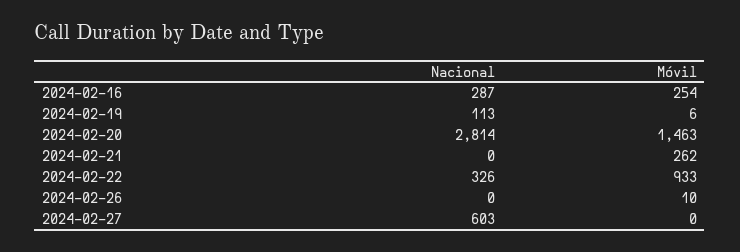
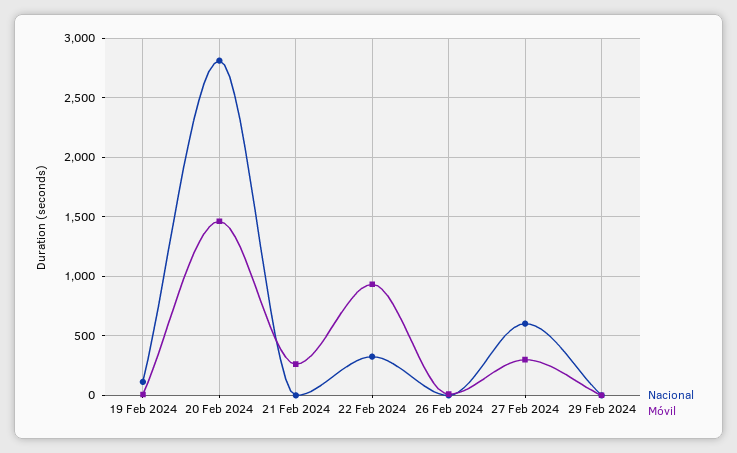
Nacional, 2024-02-16: 287 -> none
Móvil, 2024-02-16: 254 -> none
Móvil, 2024-02-27: 0 -> 300
Nacional, 29 Feb 2024: none -> 0
Móvil, 29 Feb 2024: none -> 0

